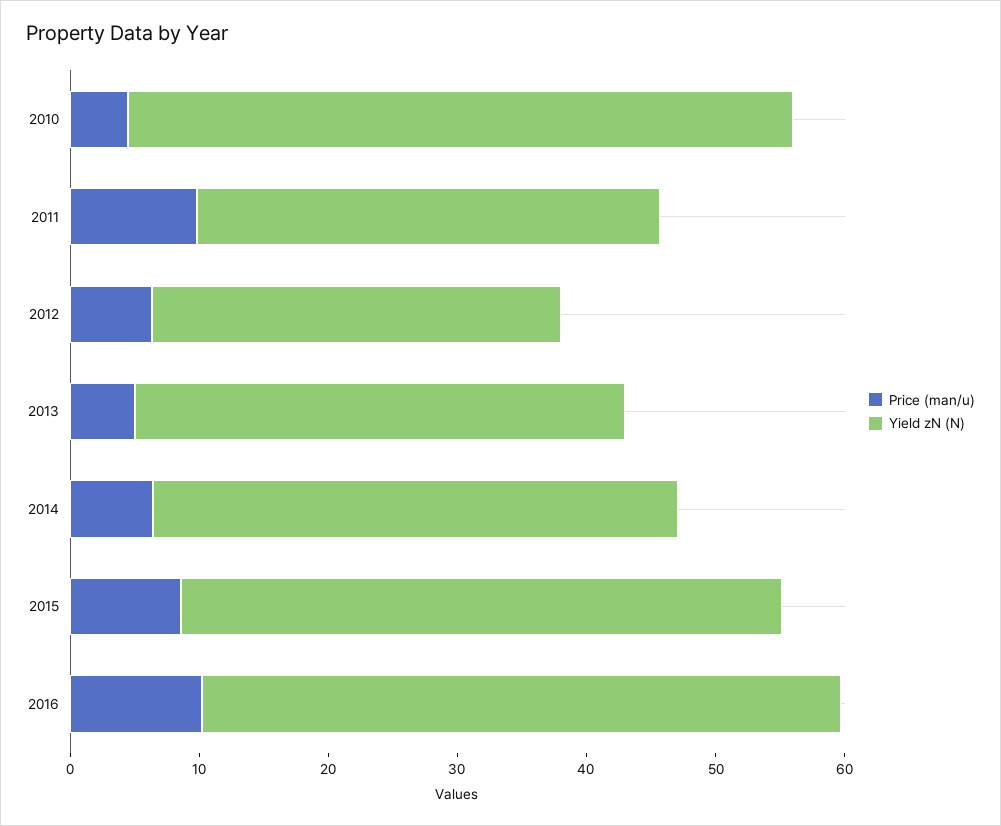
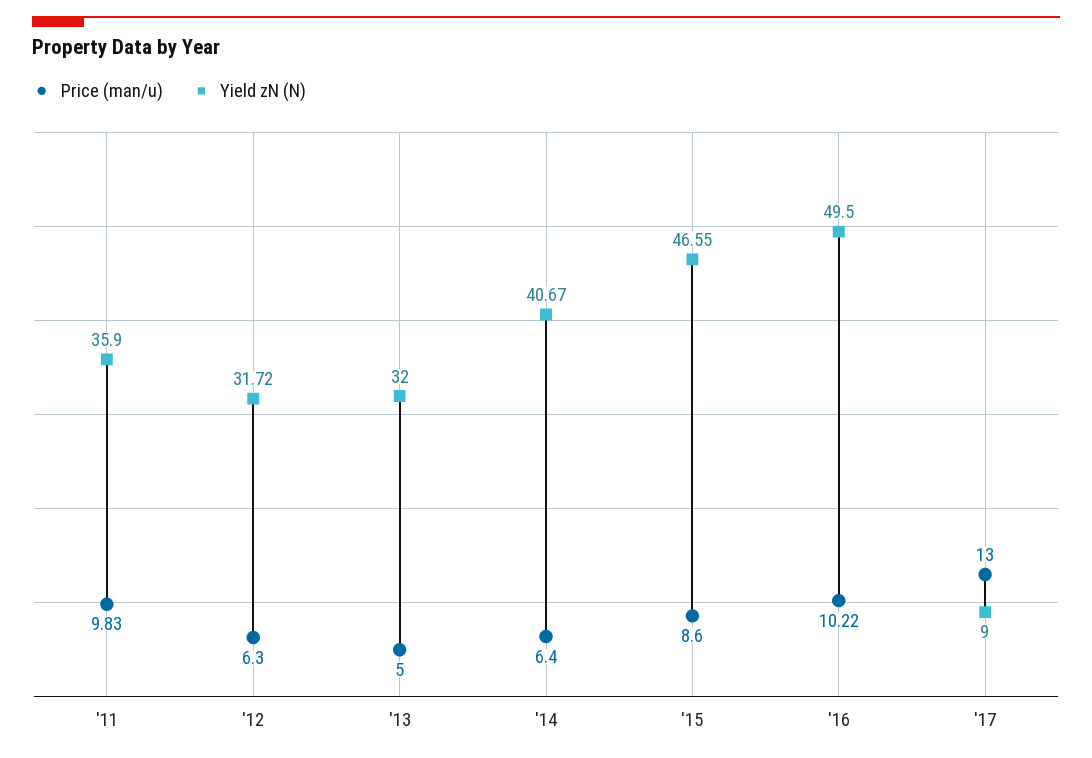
Price (man/u), 2010: 4 -> none
Yield zN (N), 2010: 52 -> none
Yield zN (N), 2013: 38 -> 32
Price (man/u), '17: none -> 13
Yield zN (N), '17: none -> 9

